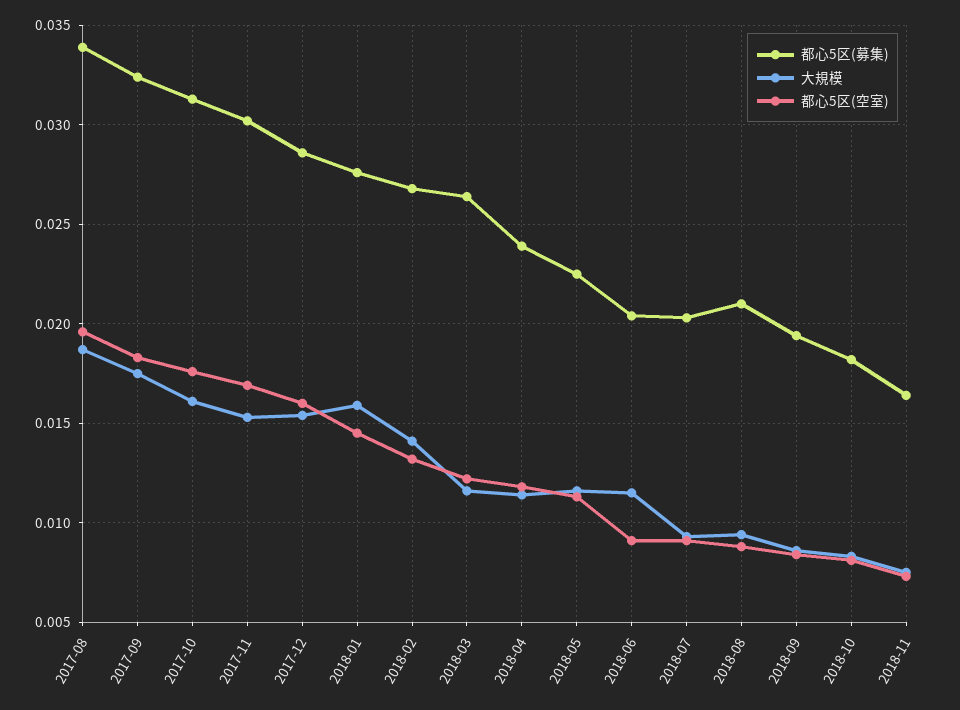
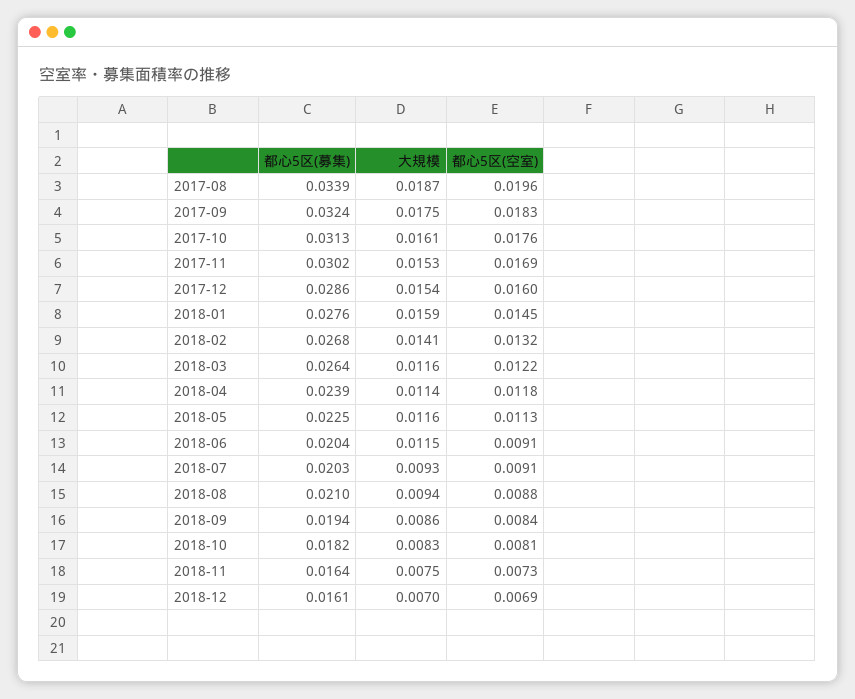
都心5区(募集), 2018-12: none -> 0.0161
大規模, 2018-12: none -> 0.007
都心5区(空室), 2018-12: none -> 0.0069

